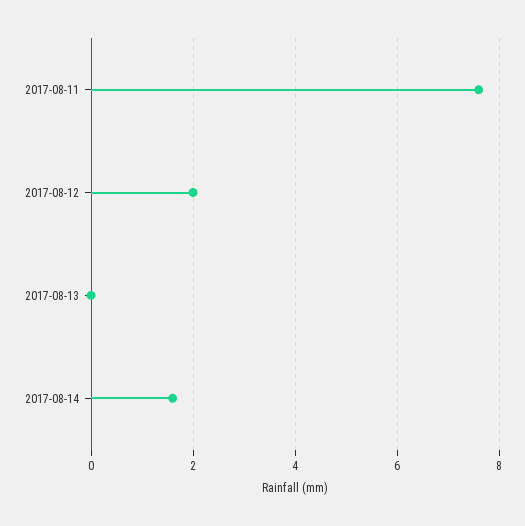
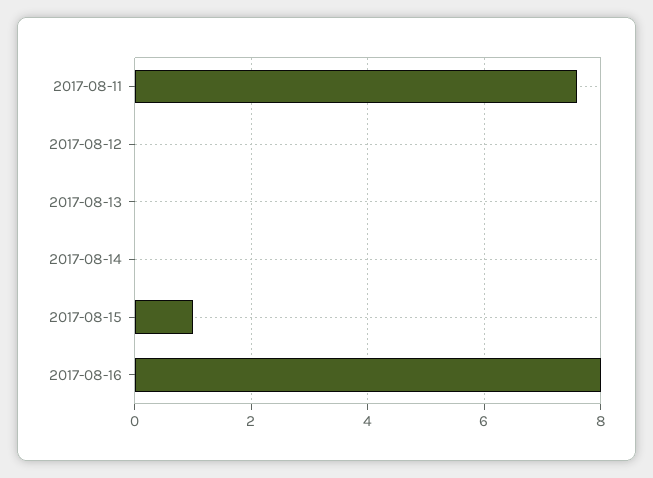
2017-08-12: 2 -> 0
2017-08-14: 1.5 -> 0
2017-08-15: none -> 1
2017-08-16: none -> 8

